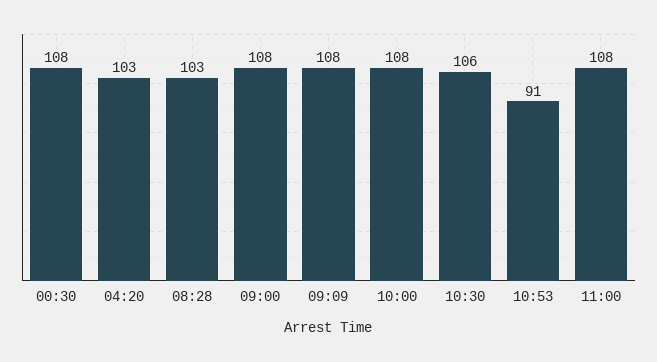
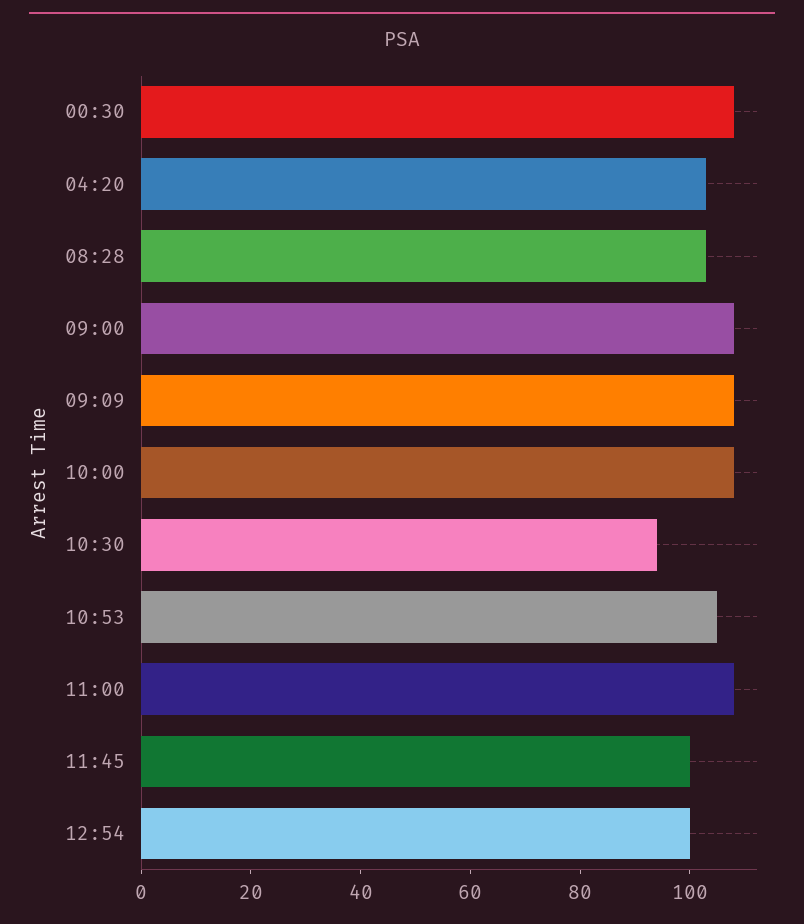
10:30: 106 -> 95
10:53: 91 -> 105
11:45: none -> 100
12:54: none -> 100

